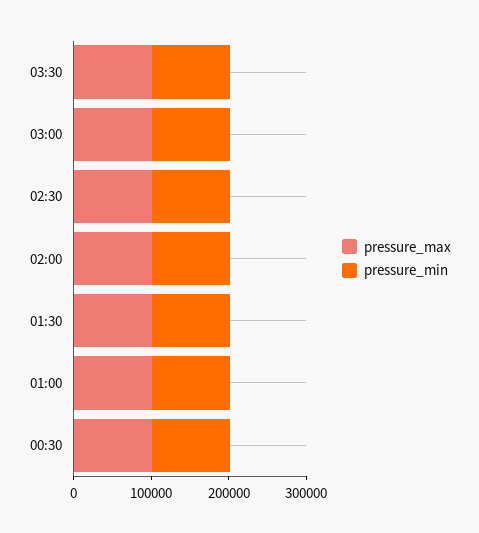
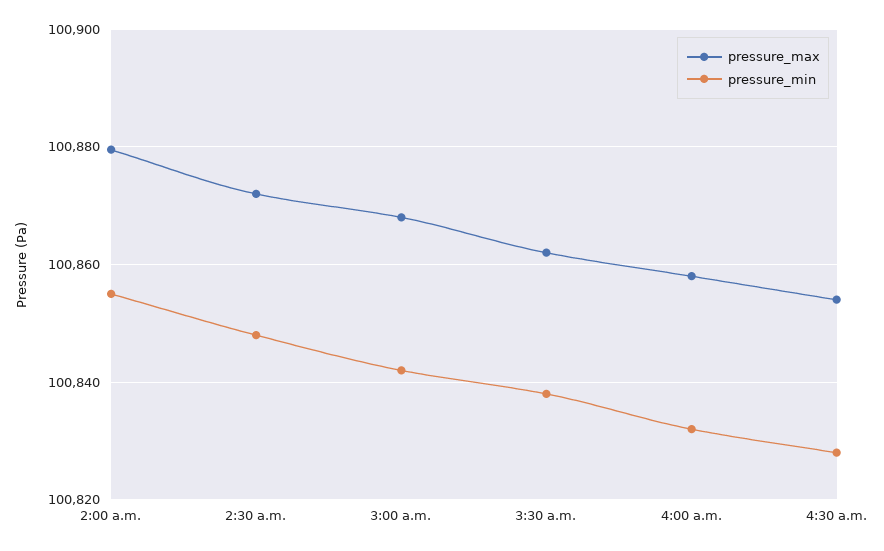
pressure_max, 01:30: 100000 -> none
pressure_min, 01:30: 100000 -> none
pressure_max, 01:00: 100000 -> none
pressure_min, 01:00: 100000 -> none
pressure_max, 00:30: 100000 -> none
pressure_min, 00:30: 100000 -> none
pressure_max, 4:00 a.m.: none -> 100858
pressure_min, 4:00 a.m.: none -> 100832
pressure_max, 4:30 a.m.: none -> 100854
pressure_min, 4:30 a.m.: none -> 100828

